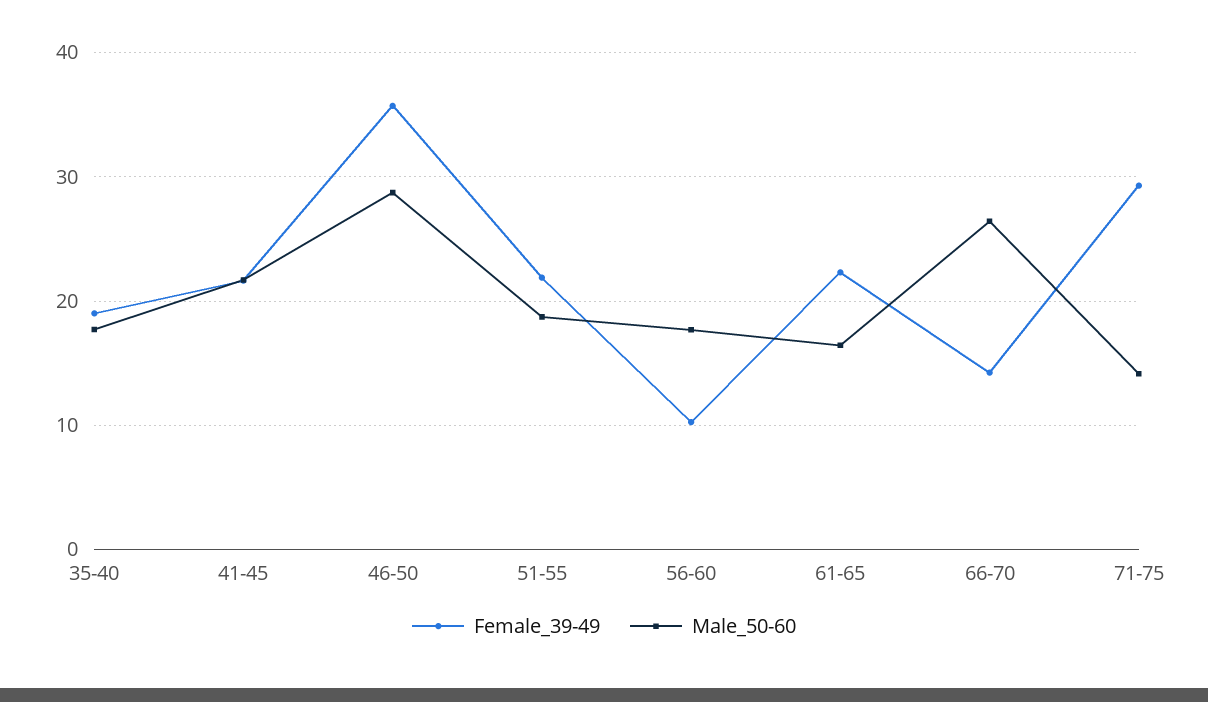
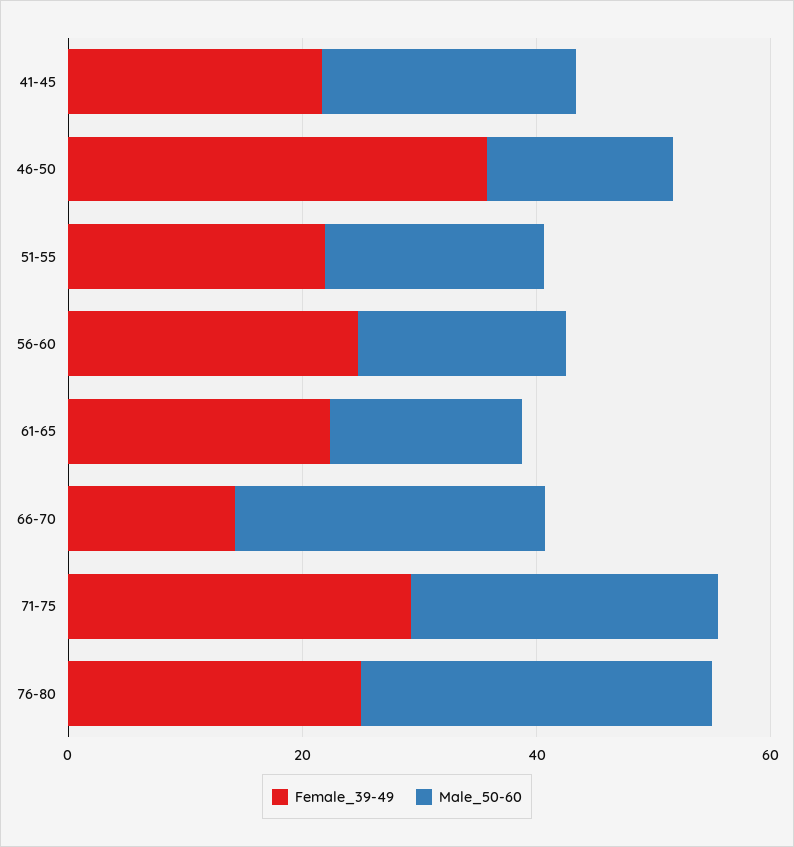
Female_39-49, 35-40: 19 -> none
Male_50-60, 35-40: 18 -> none
Male_50-60, 46-50: 29 -> 15
Female_39-49, 56-60: 10 -> 25
Male_50-60, 71-75: 14 -> 25
Female_39-49, 76-80: none -> 25
Male_50-60, 76-80: none -> 30

